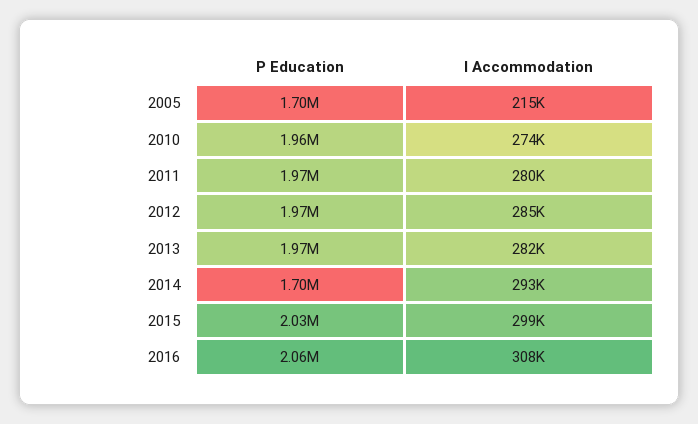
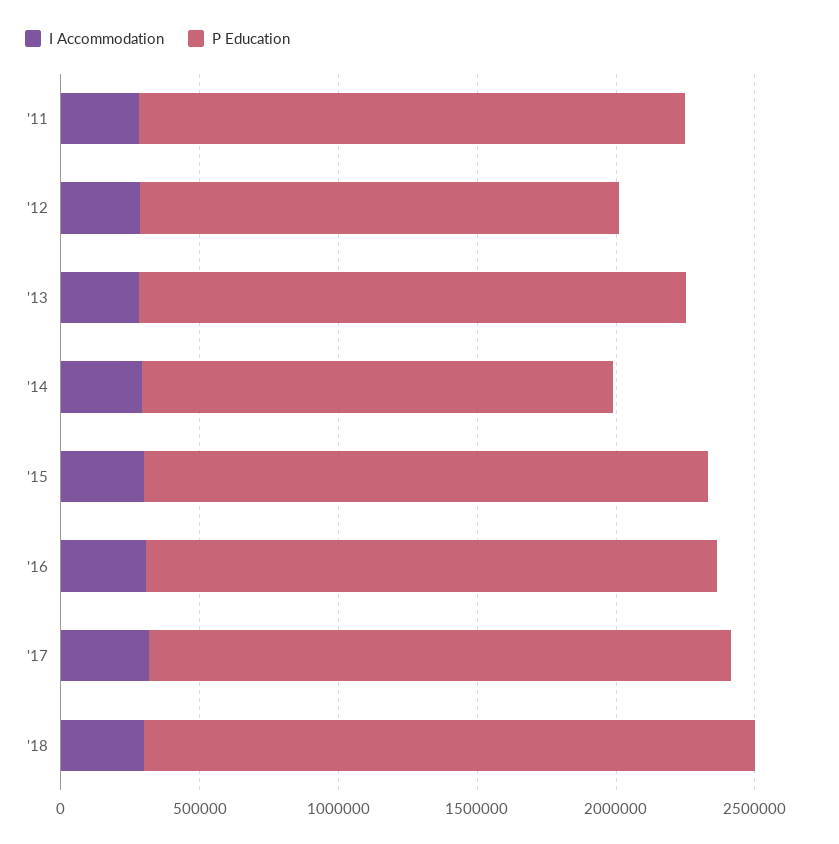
P Education, 2005: 1700000 -> none
I Accommodation, 2005: 215000 -> none
P Education, 2010: 1960000 -> none
I Accommodation, 2010: 274000 -> none
P Education, 2012: 1970000 -> 1700000
I Accommodation, '17: none -> 300000
P Education, '17: none -> 2100000
I Accommodation, '18: none -> 300000
P Education, '18: none -> 2200000

